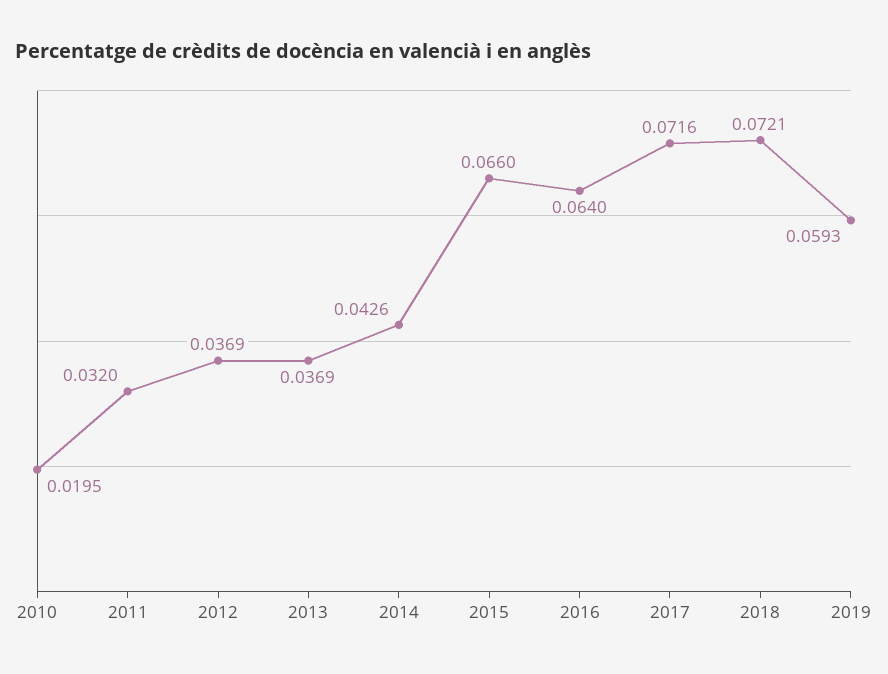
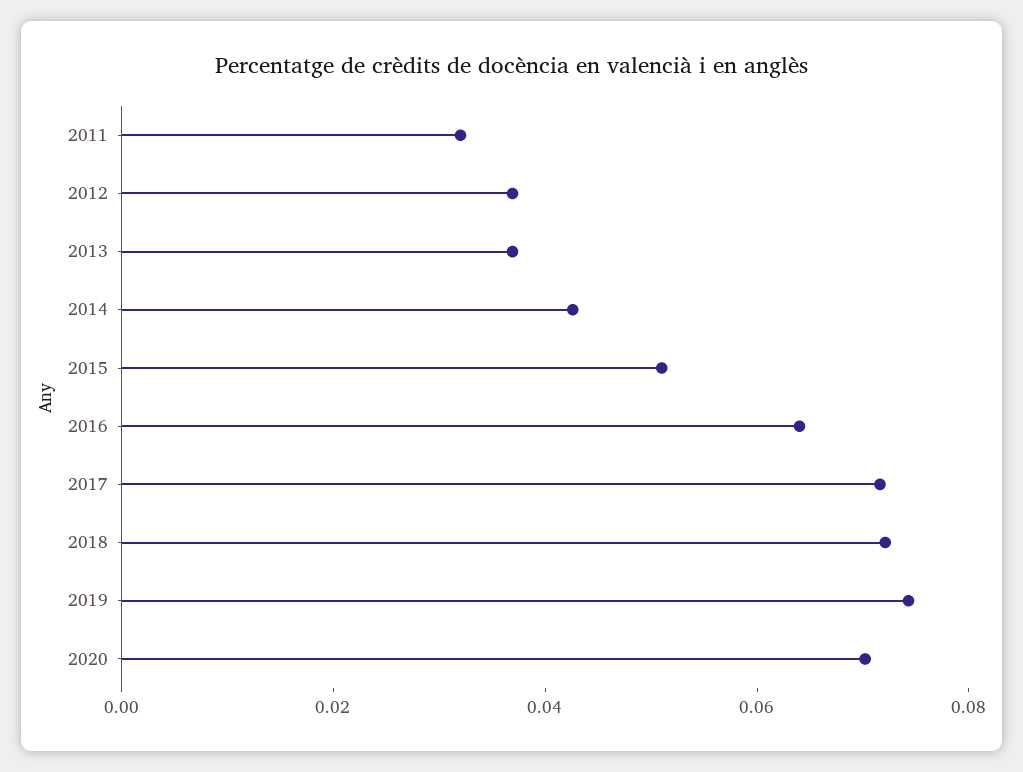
2010: 0.0195 -> none
2015: 0.066 -> 0.05
2019: 0.0593 -> 0.075
2020: none -> 0.07

